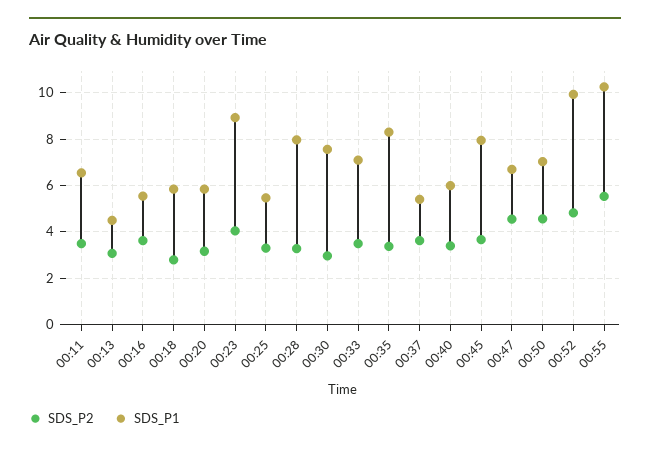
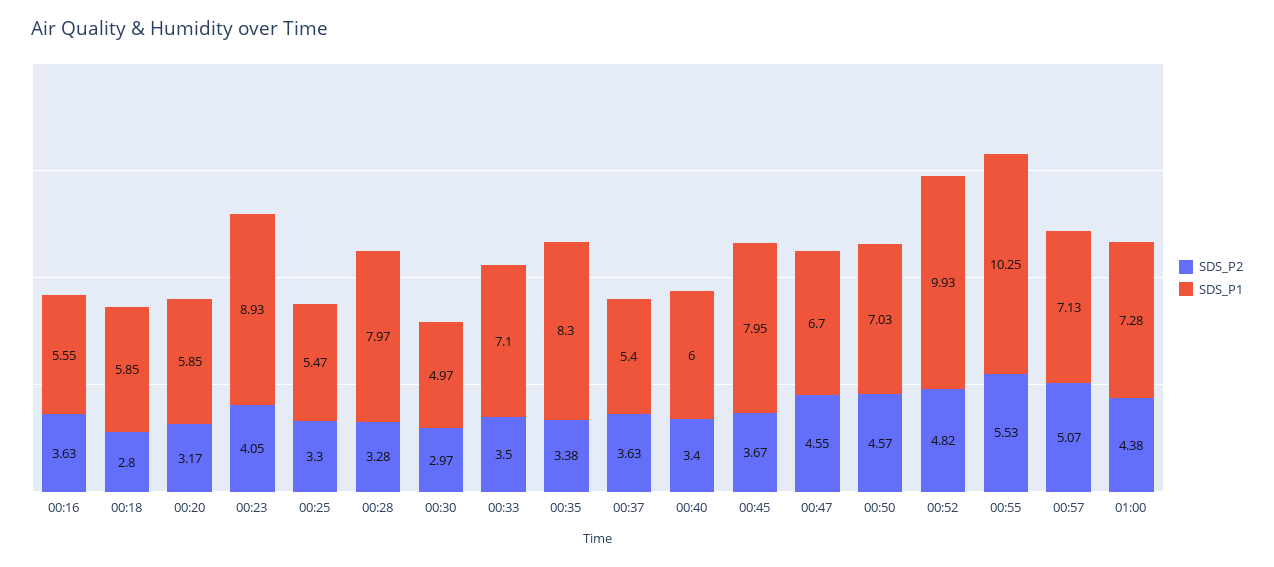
SDS_P2, 00:11: 3.5 -> none
SDS_P1, 00:11: 6.5 -> none
SDS_P2, 00:13: 3 -> none
SDS_P1, 00:13: 4.5 -> none
SDS_P1, 00:30: 7.5 -> 4.97
SDS_P2, 00:57: none -> 5.07
SDS_P1, 00:57: none -> 7.13
SDS_P2, 01:00: none -> 4.38
SDS_P1, 01:00: none -> 7.28

